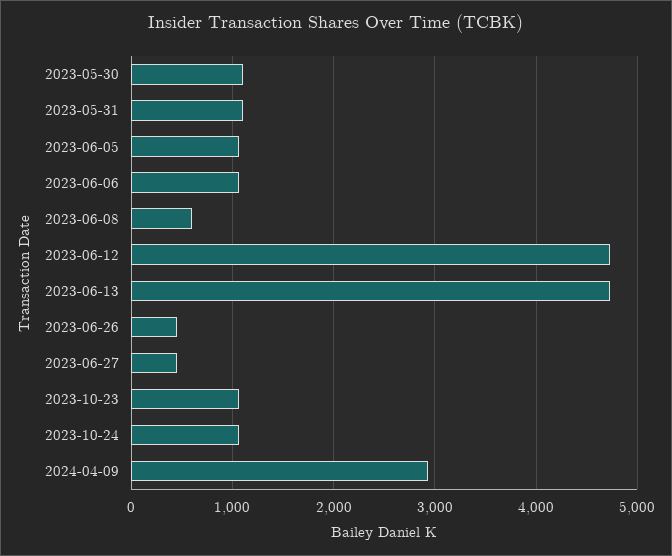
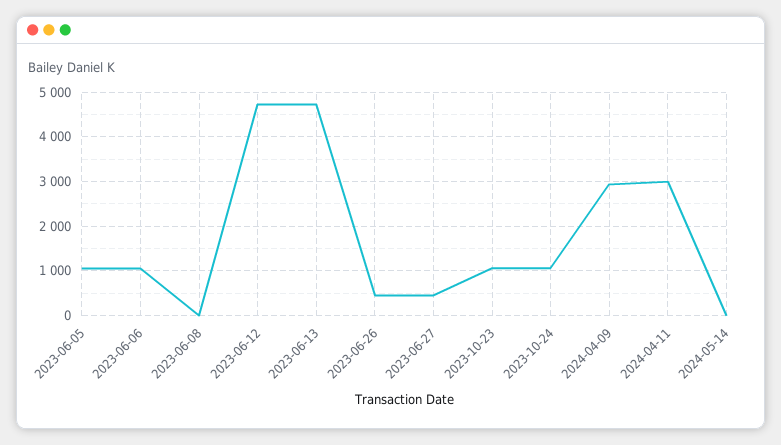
2023-05-30: 1100 -> none
2023-05-31: 1100 -> none
2023-06-08: 600 -> 0
2024-04-11: none -> 3000
2024-05-14: none -> 0

